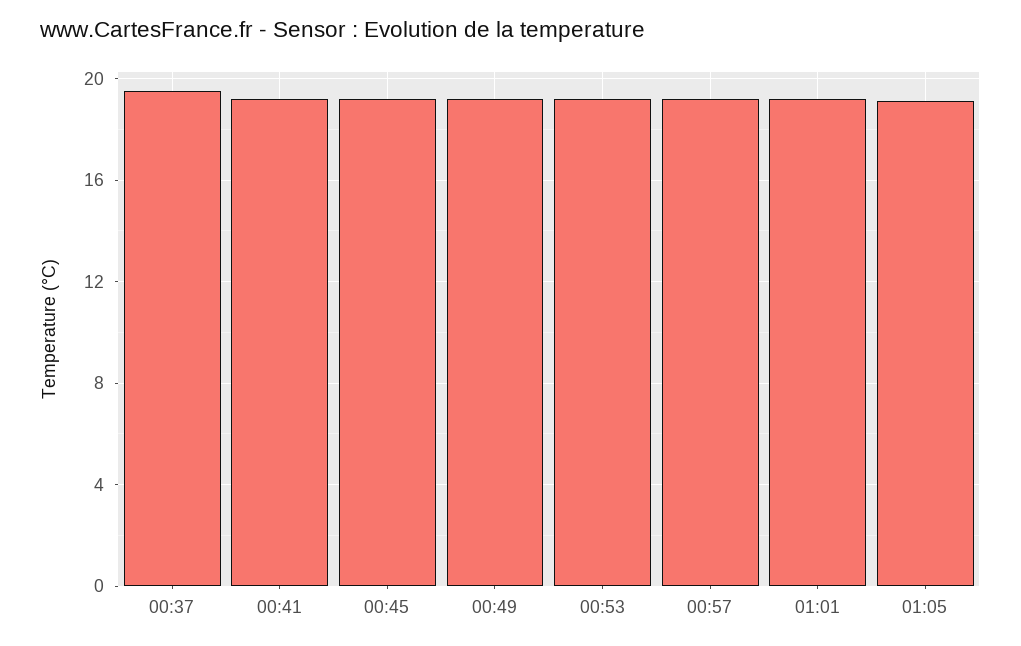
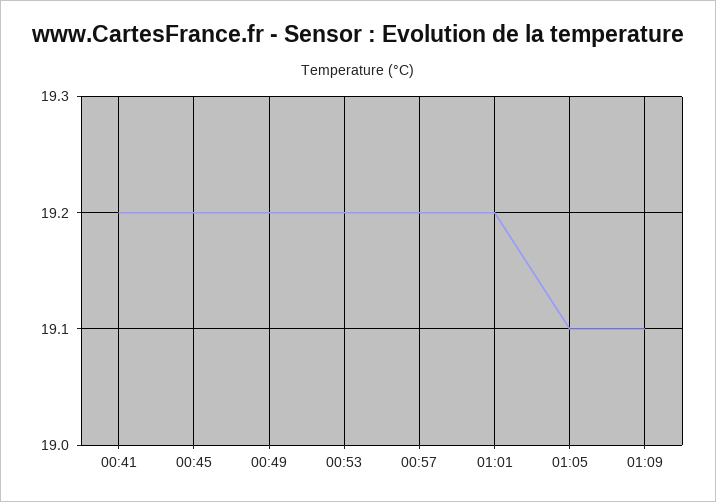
00:37: 19.5 -> none
01:09: none -> 19.1

